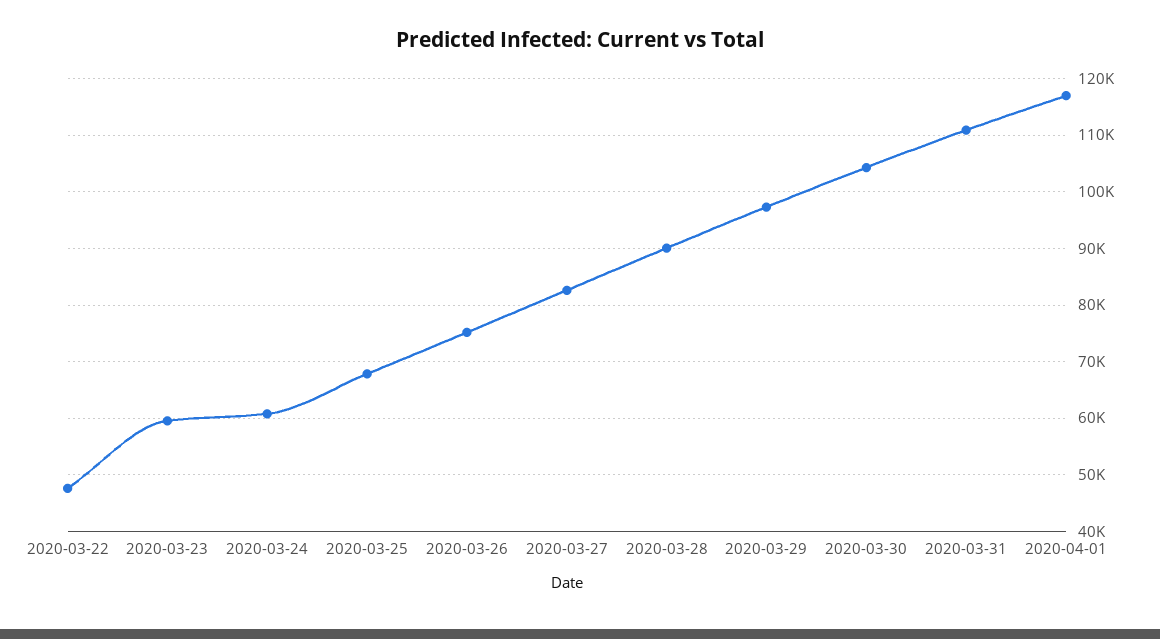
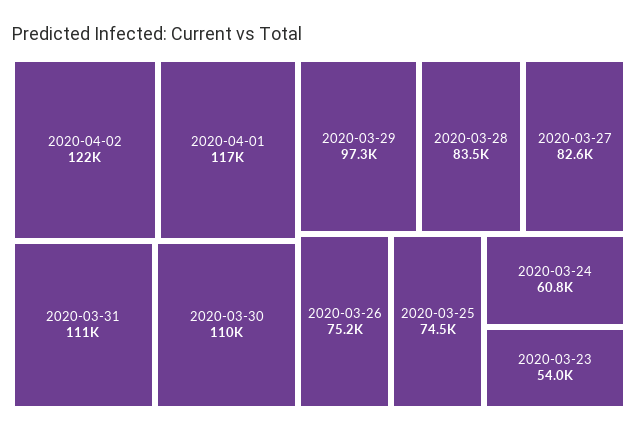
2020-03-22: 48000 -> none
2020-03-23: 60000 -> 54000
2020-03-25: 68000 -> 74500
2020-03-28: 90000 -> 83500
2020-03-30: 104000 -> 110000
2020-04-02: none -> 122000

